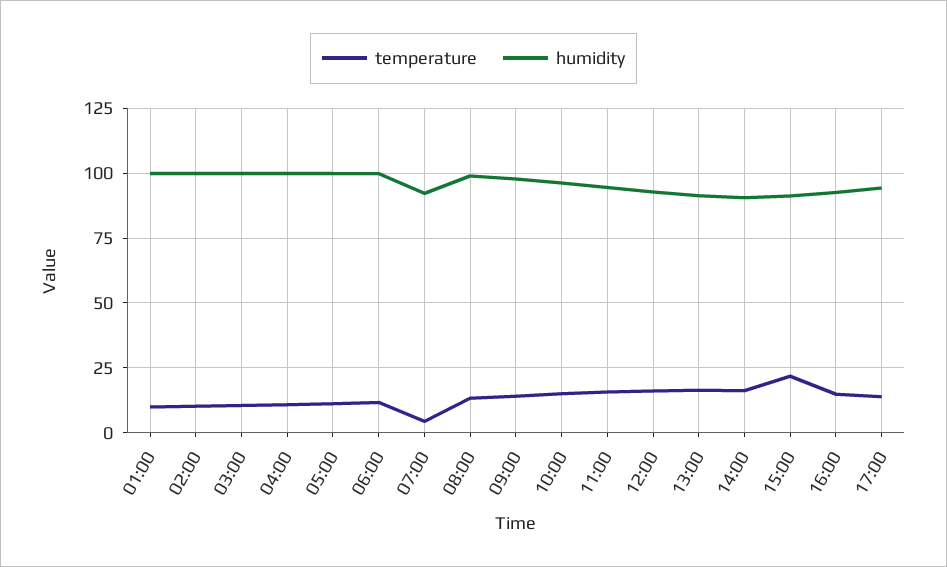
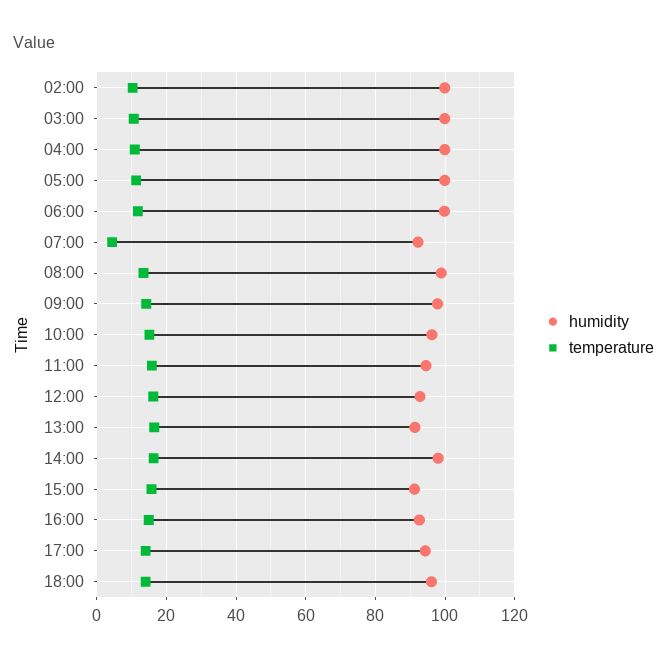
temperature, 01:00: 10 -> none
humidity, 01:00: 100 -> none
humidity, 14:00: 90 -> 98
temperature, 15:00: 22.5 -> 16
humidity, 18:00: none -> 96
temperature, 18:00: none -> 14

